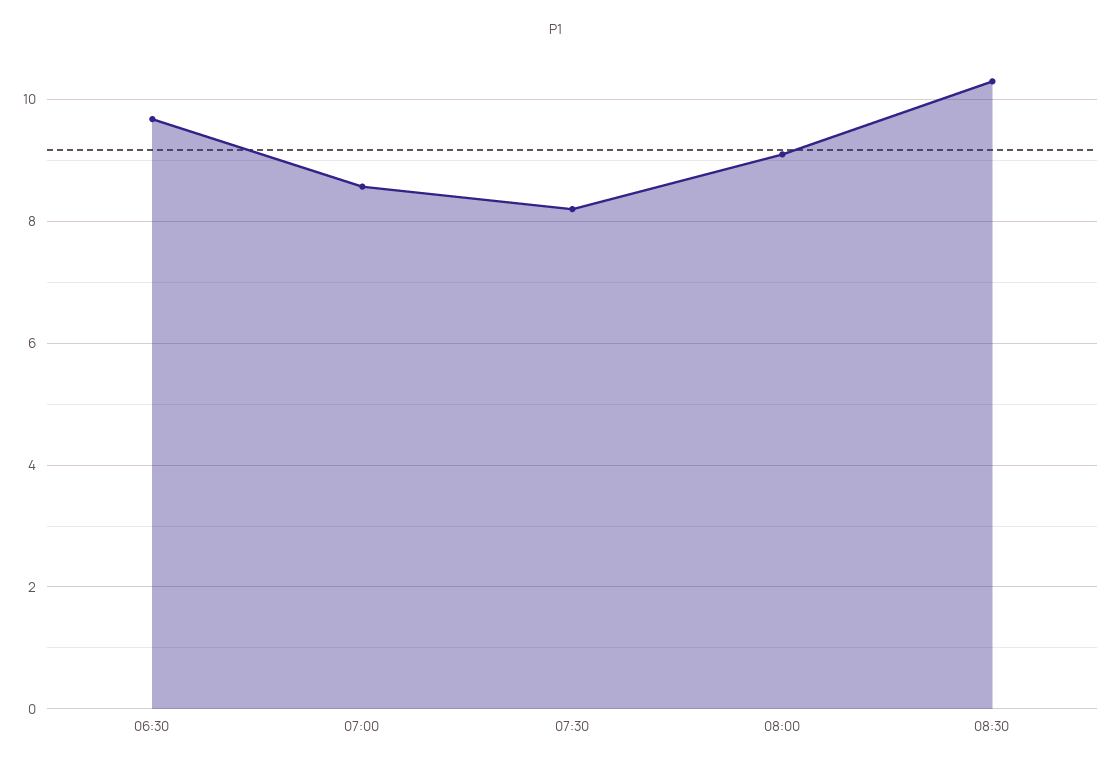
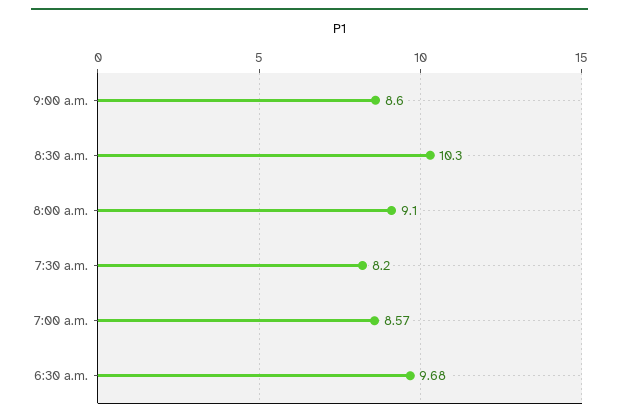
9:00 a.m.: none -> 8.6

